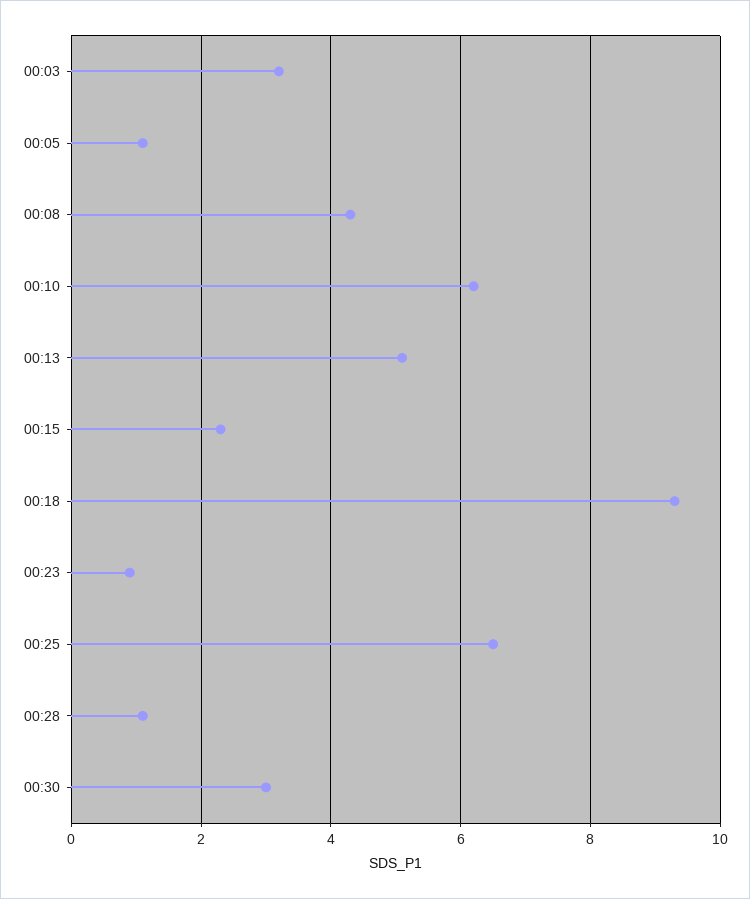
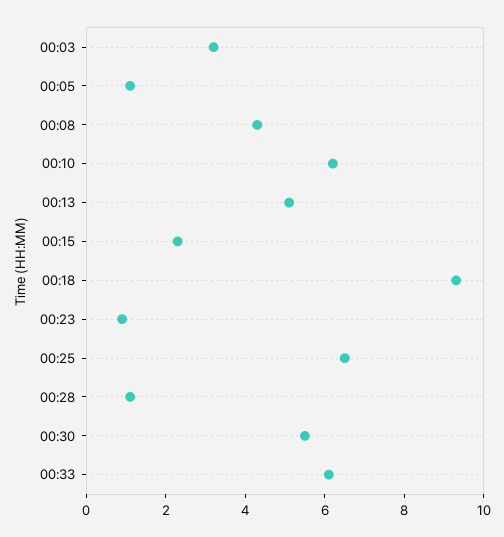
00:30: 3 -> 5.5
00:33: none -> 6

